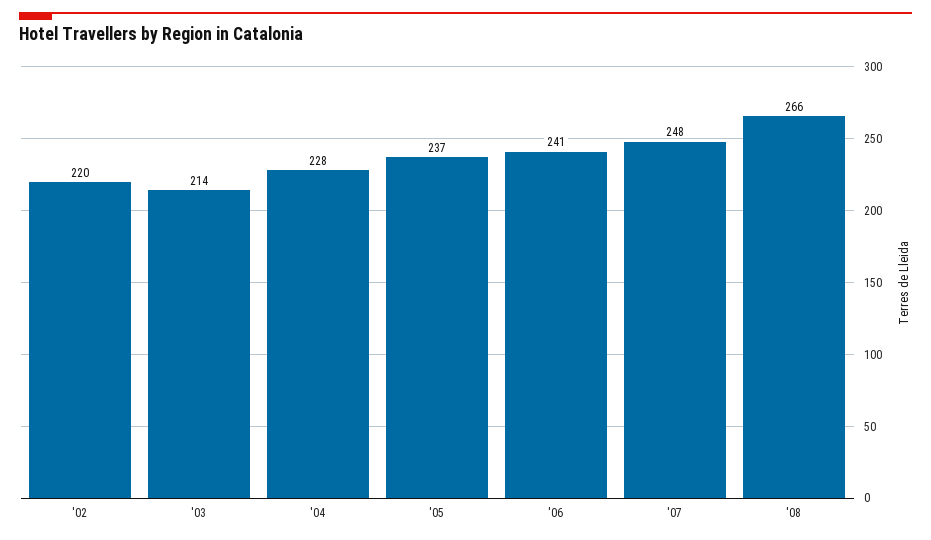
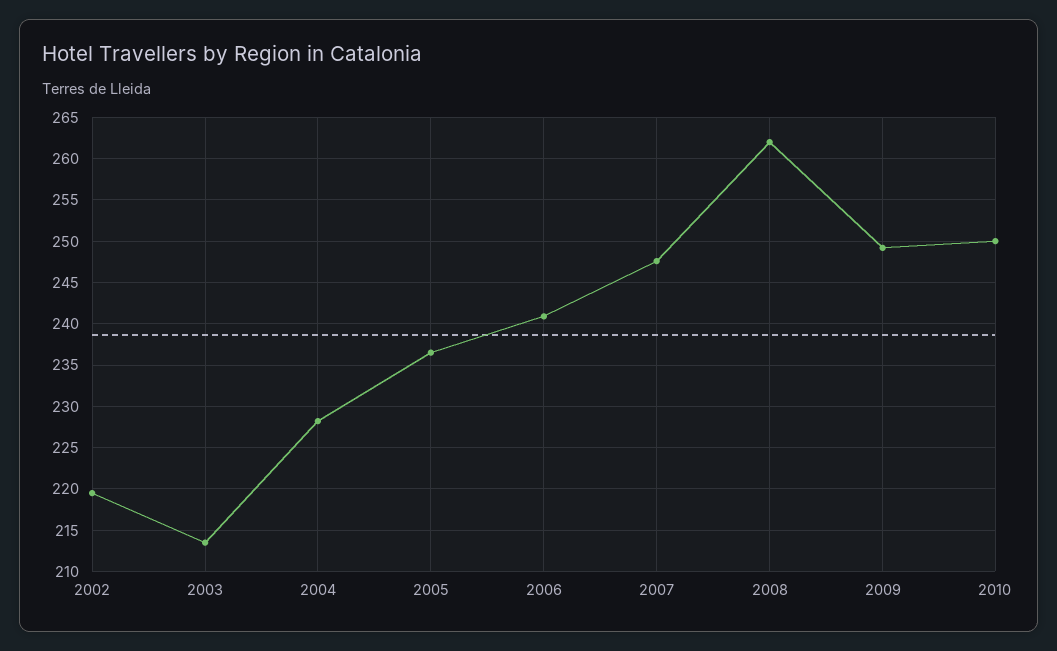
'08: 266 -> 262
2009: none -> 249
2010: none -> 250

